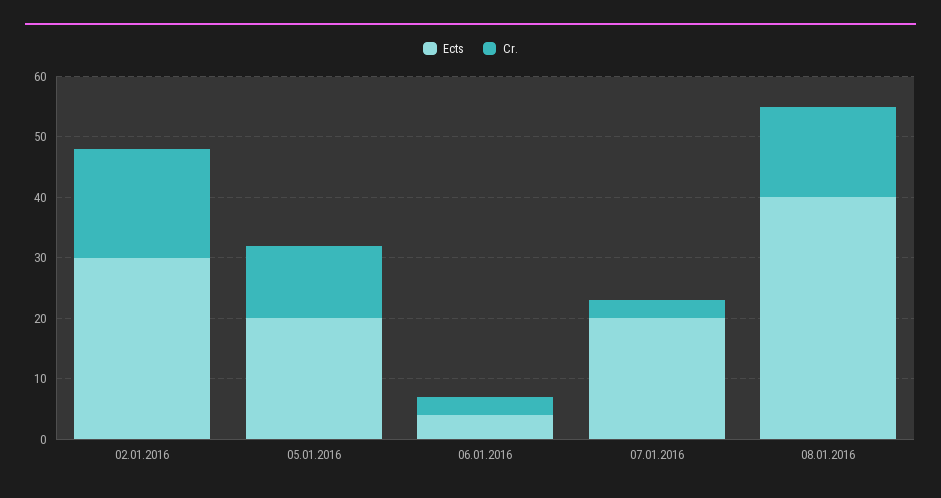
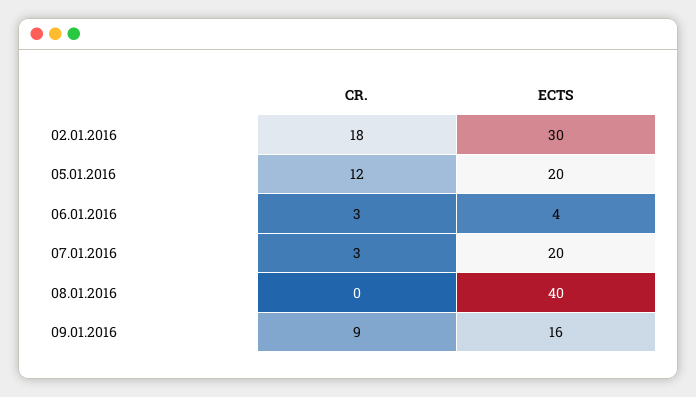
Cr., 08.01.2016: 15 -> 0
Cr., 09.01.2016: none -> 9
Ects, 09.01.2016: none -> 16

